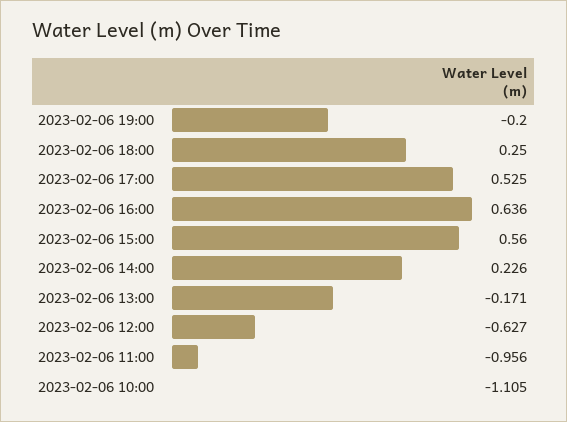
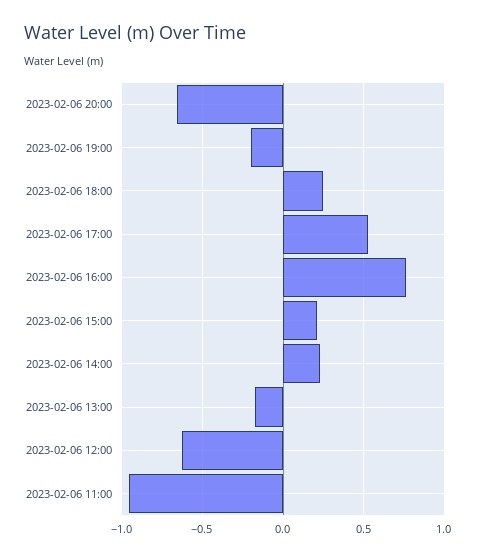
2023-02-06 16:00: 0.636 -> 0.75
2023-02-06 15:00: 0.56 -> 0.2
2023-02-06 10:00: -1.105 -> none
2023-02-06 20:00: none -> -0.65

